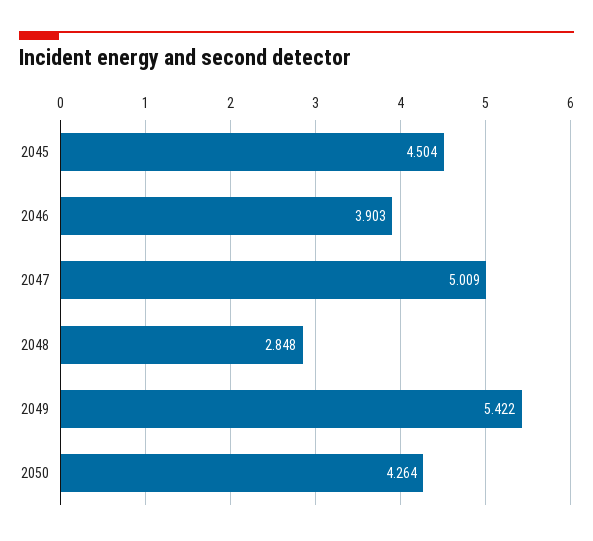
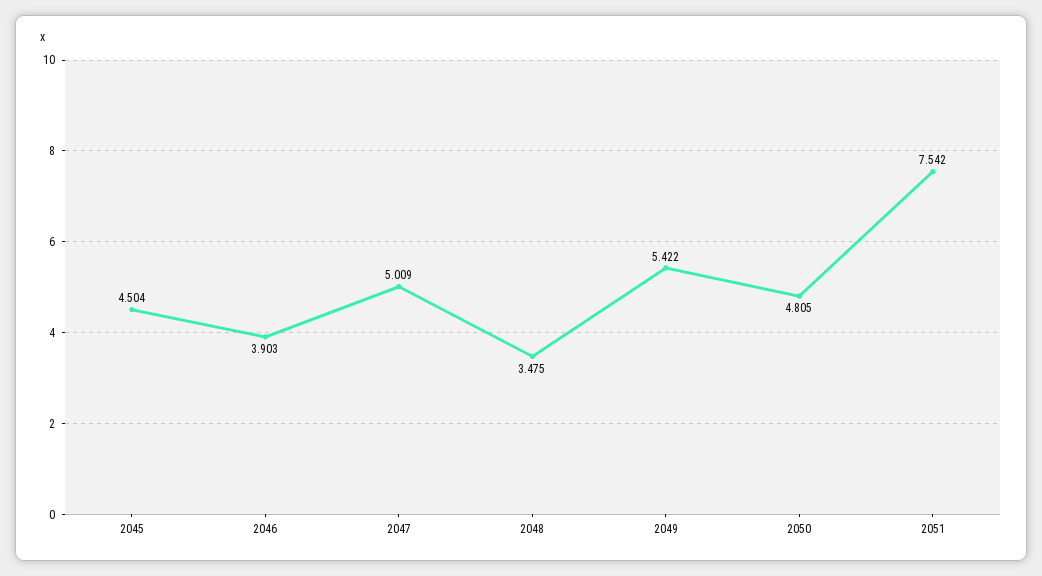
2048: 2.848 -> 3.475
2050: 4.264 -> 4.805
2051: none -> 7.542

